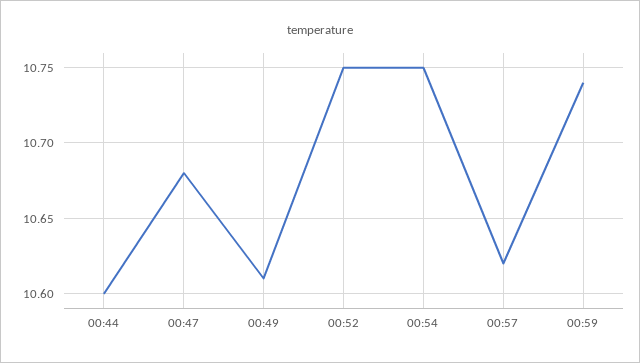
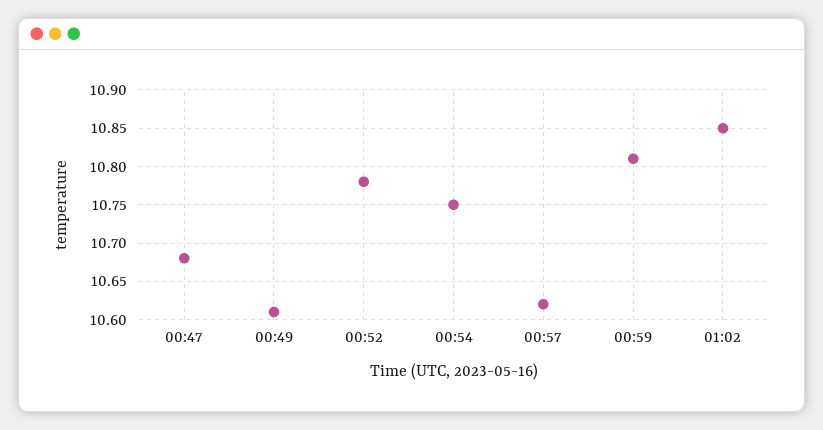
00:44: 10.6 -> none
00:52: 10.75 -> 10.78
00:59: 10.74 -> 10.81
01:02: none -> 10.85

